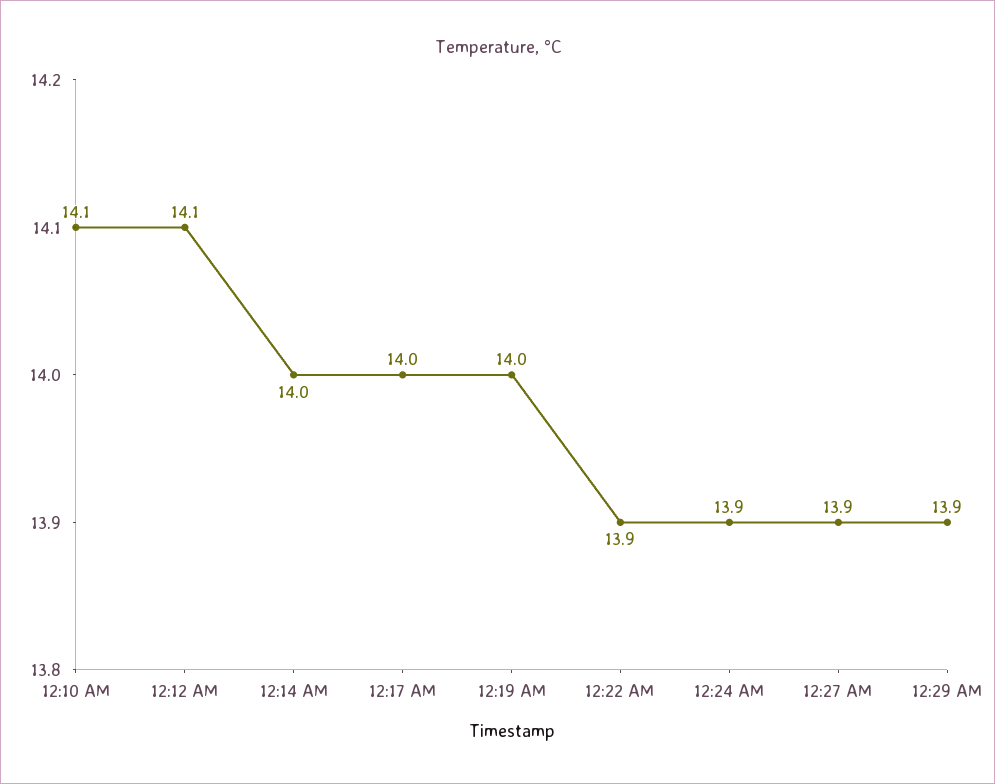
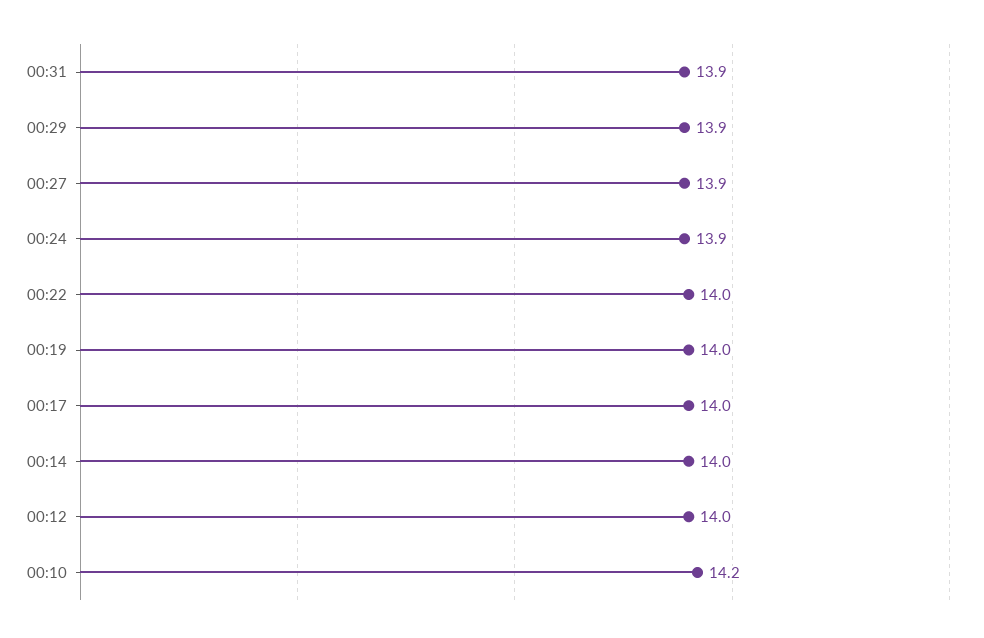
12:10 AM: 14.1 -> 14.2
12:12 AM: 14.1 -> 14
12:22 AM: 13.9 -> 14
00:31: none -> 13.9

